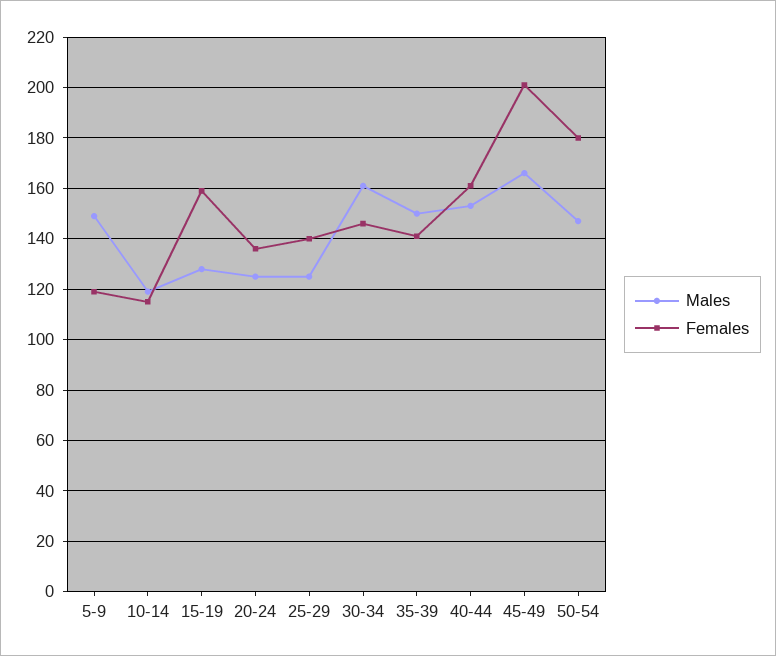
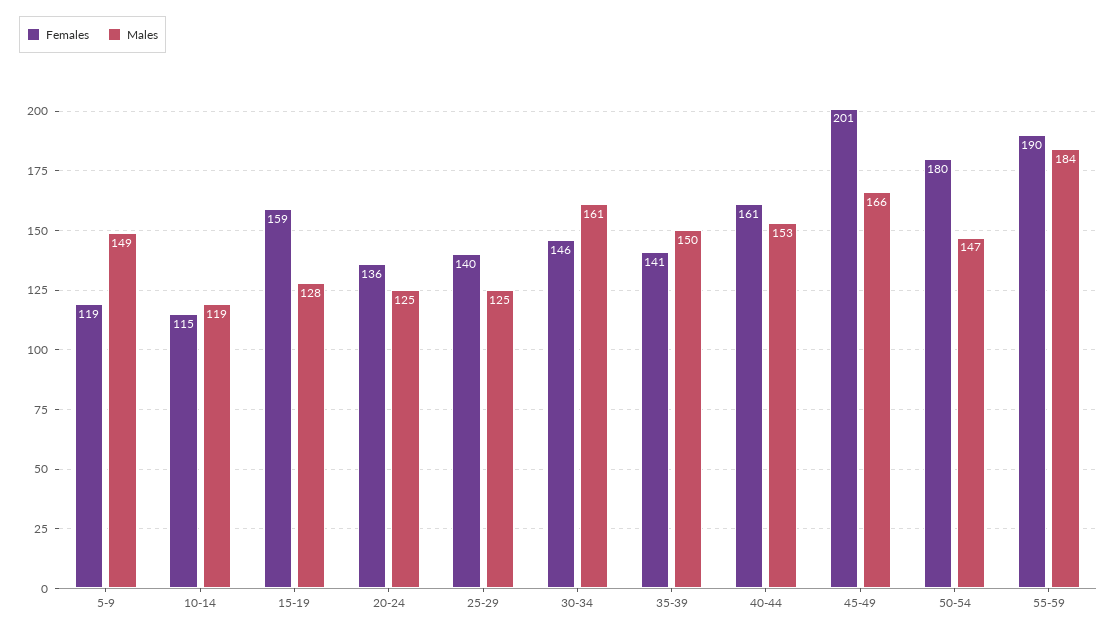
Females, 55-59: none -> 190
Males, 55-59: none -> 184

